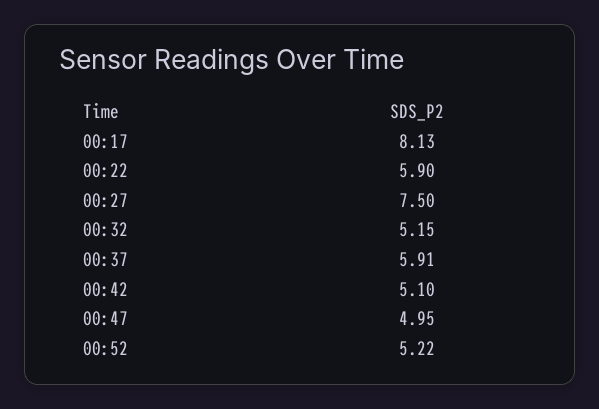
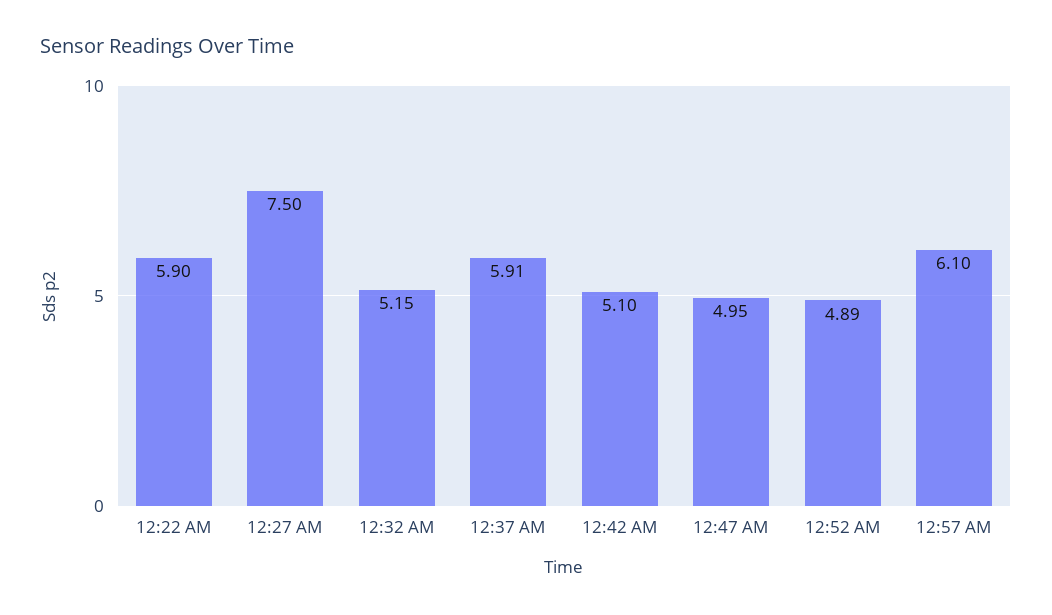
00:17: 8.13 -> none
00:52: 5.22 -> 4.89
12:57 AM: none -> 6.1

